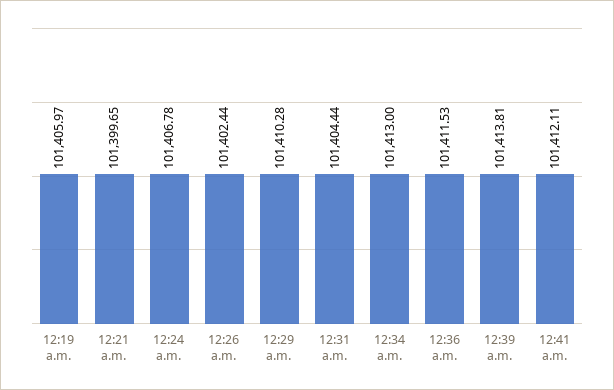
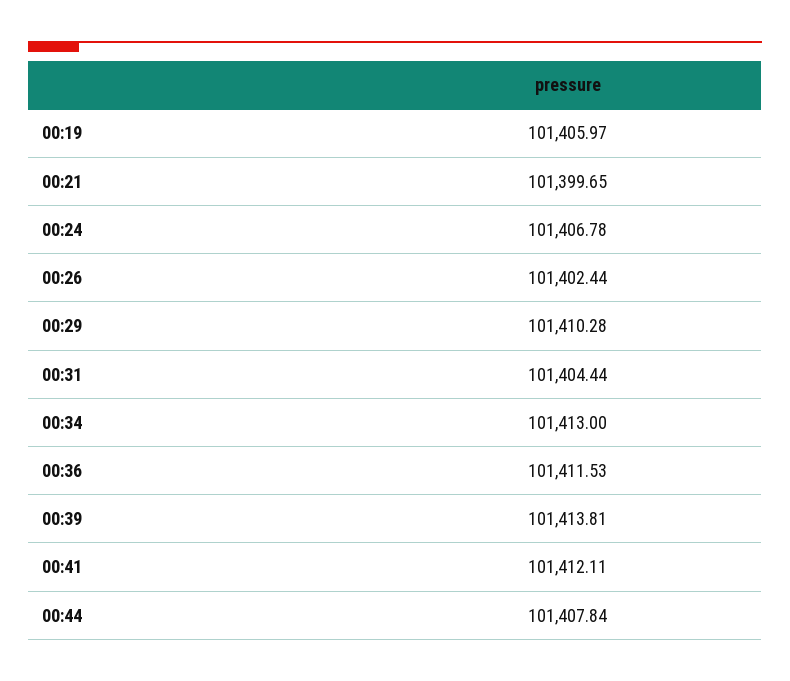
00:44: none -> 101407.84

